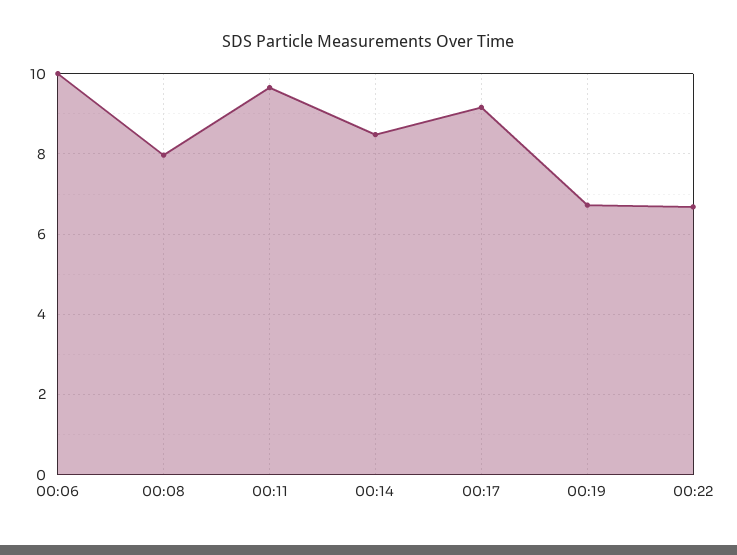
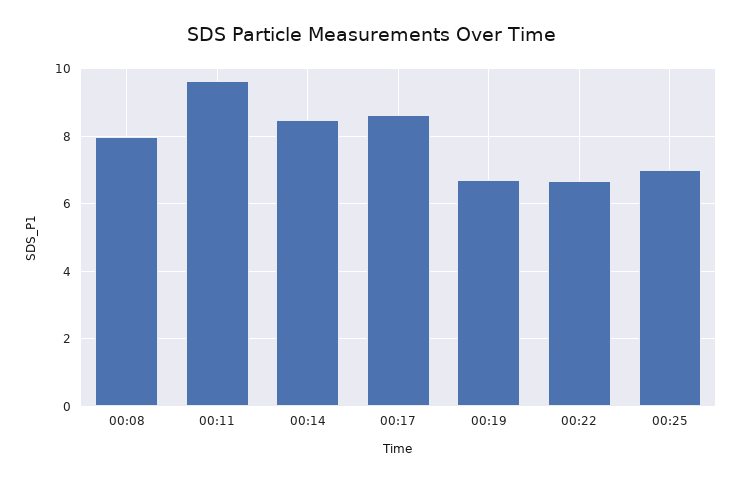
00:06: 10 -> none
00:17: 9.2 -> 8.6
00:25: none -> 7

